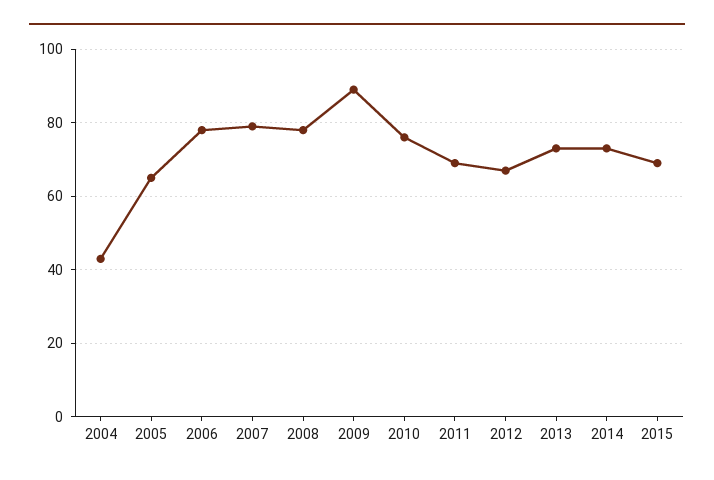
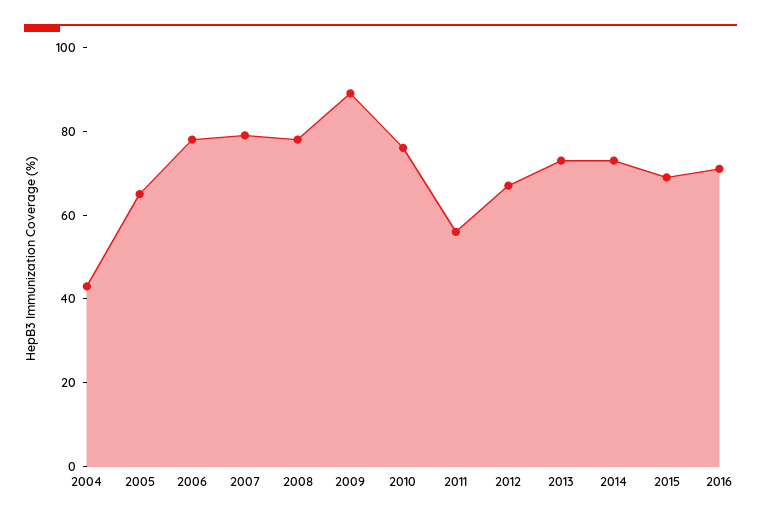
2011: 70 -> 55
2016: none -> 70

